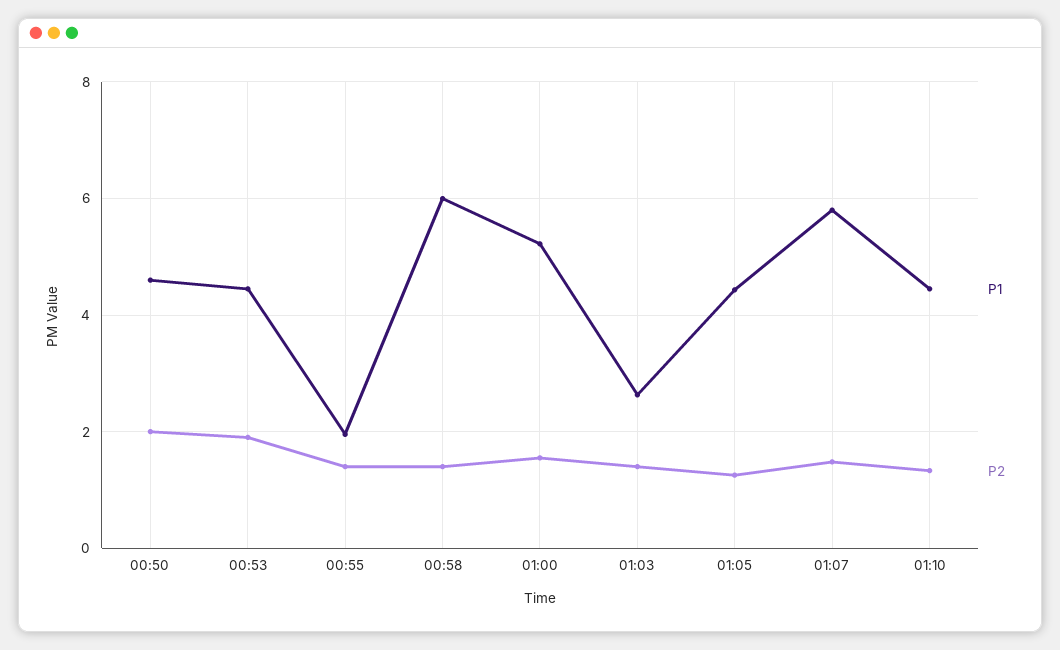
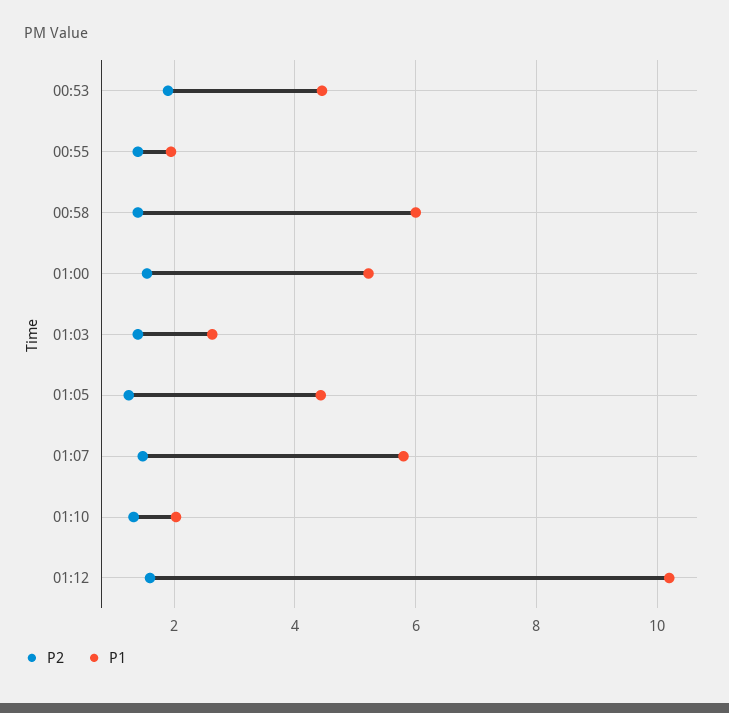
P1, 00:50: 4.6 -> none
P2, 00:50: 2 -> none
P1, 01:10: 4.4 -> 2
P2, 01:12: none -> 1.6
P1, 01:12: none -> 10.2

